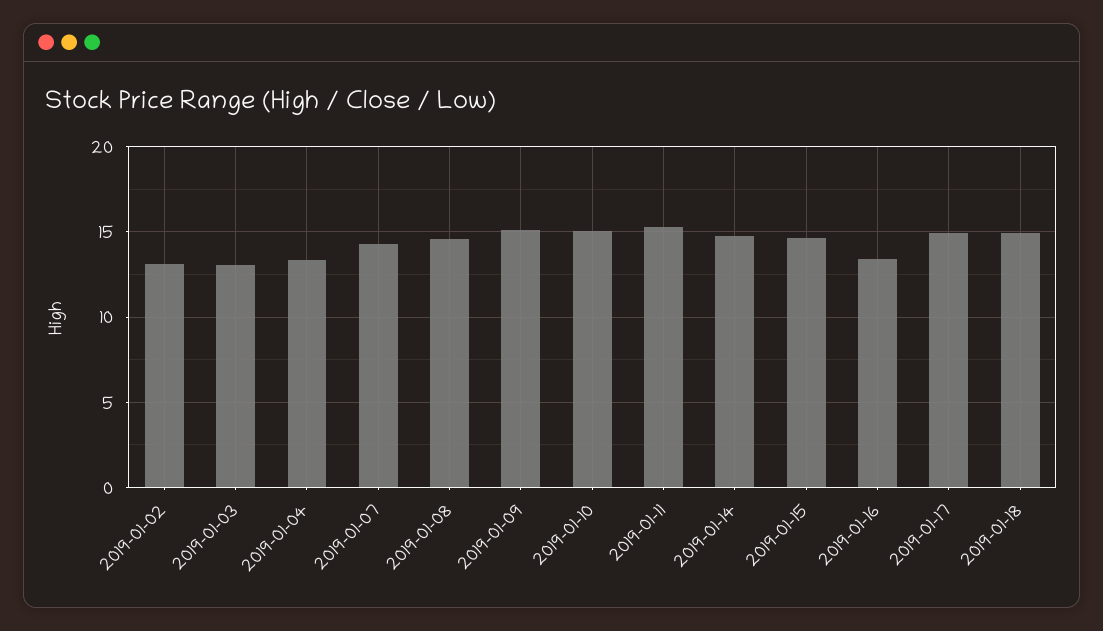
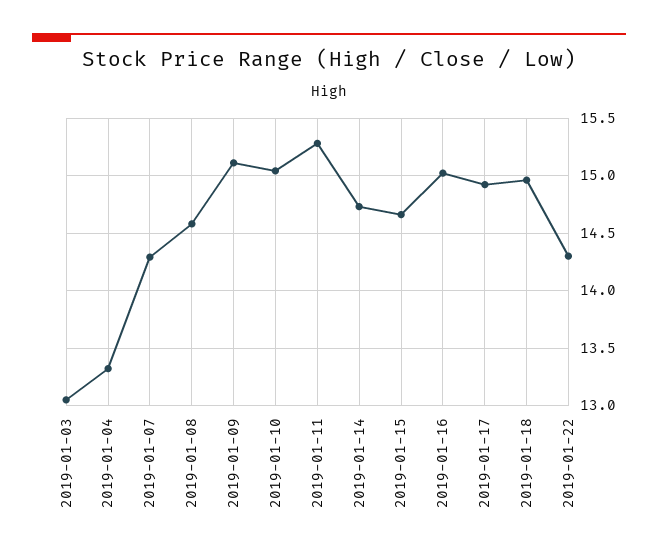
2019-01-02: 13 -> none
2019-01-16: 13.5 -> 15
2019-01-22: none -> 14.3

